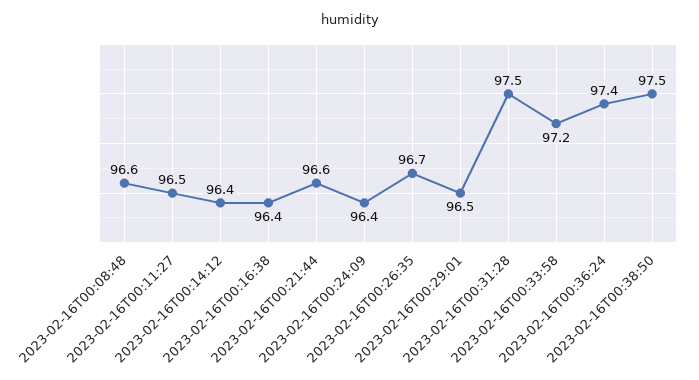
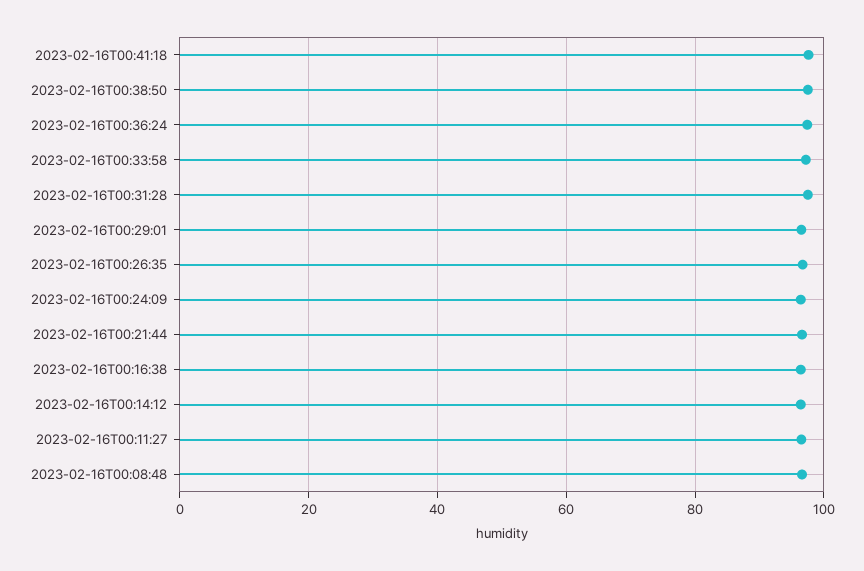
2023-02-16T00:41:18: none -> 98

